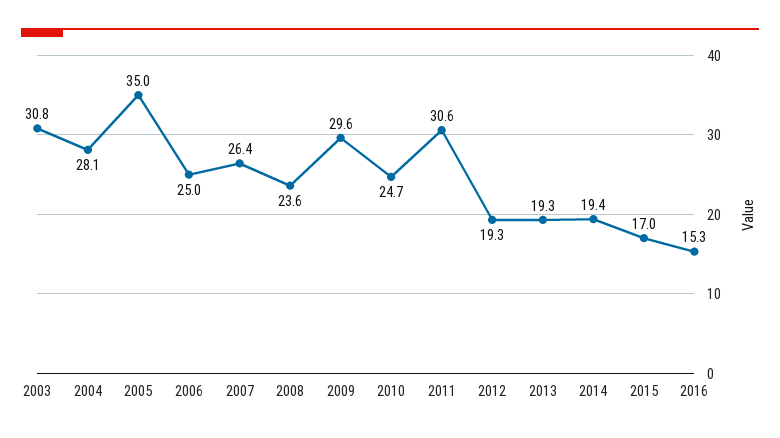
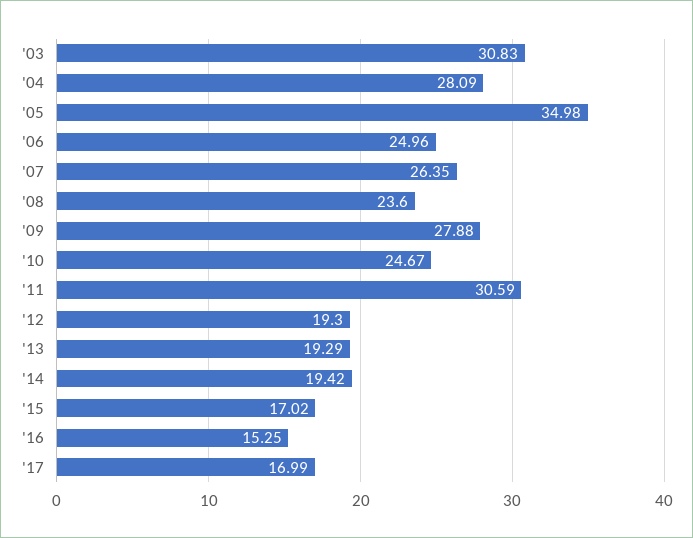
2009: 29.6 -> 27.88
'17: none -> 16.99

